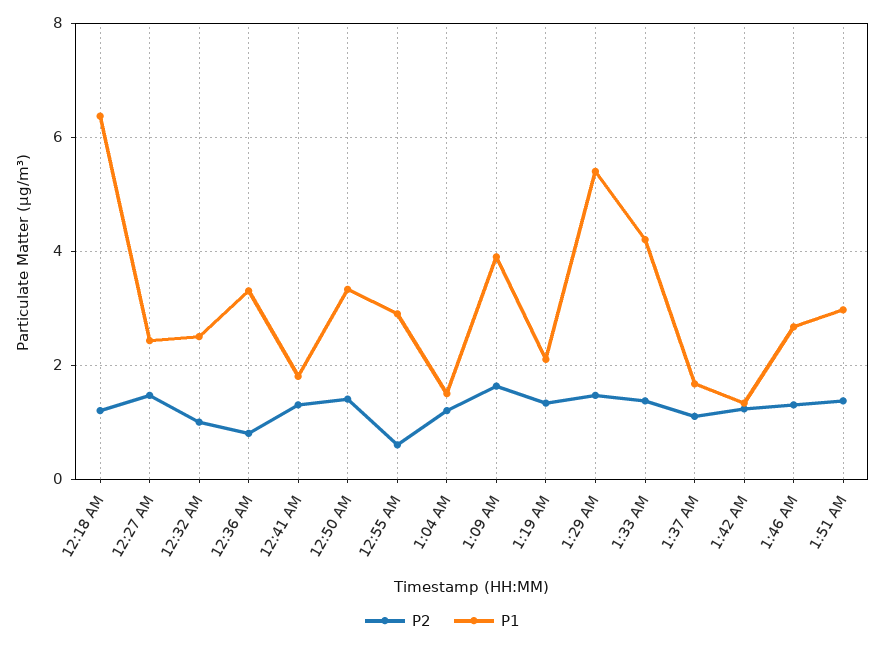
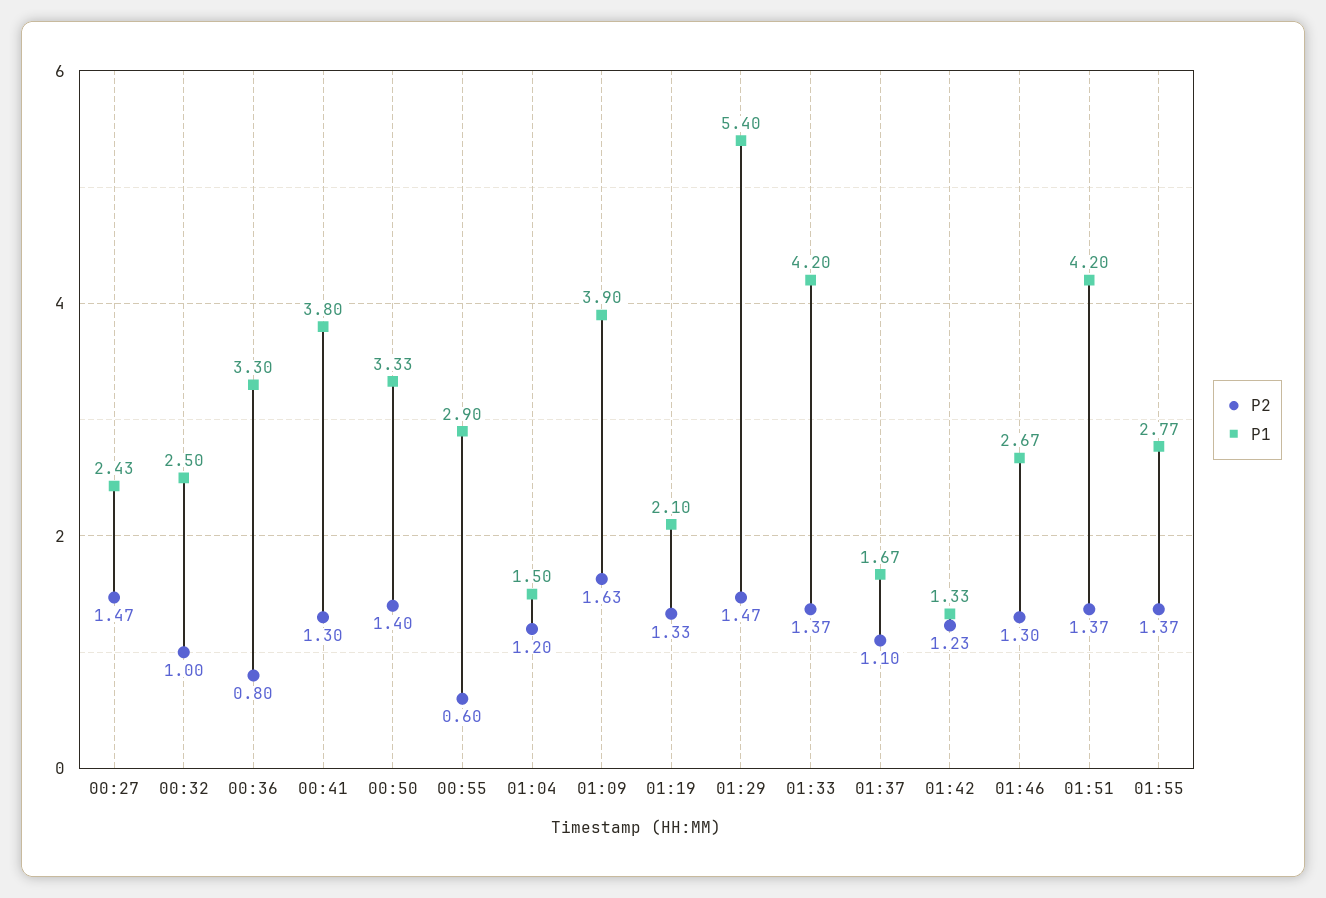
P2, 12:18 AM: 1.2 -> none
P1, 12:18 AM: 6.4 -> none
P1, 12:41 AM: 1.8 -> 3.8
P1, 1:51 AM: 3 -> 4.2
P2, 01:55: none -> 1.37
P1, 01:55: none -> 2.77

